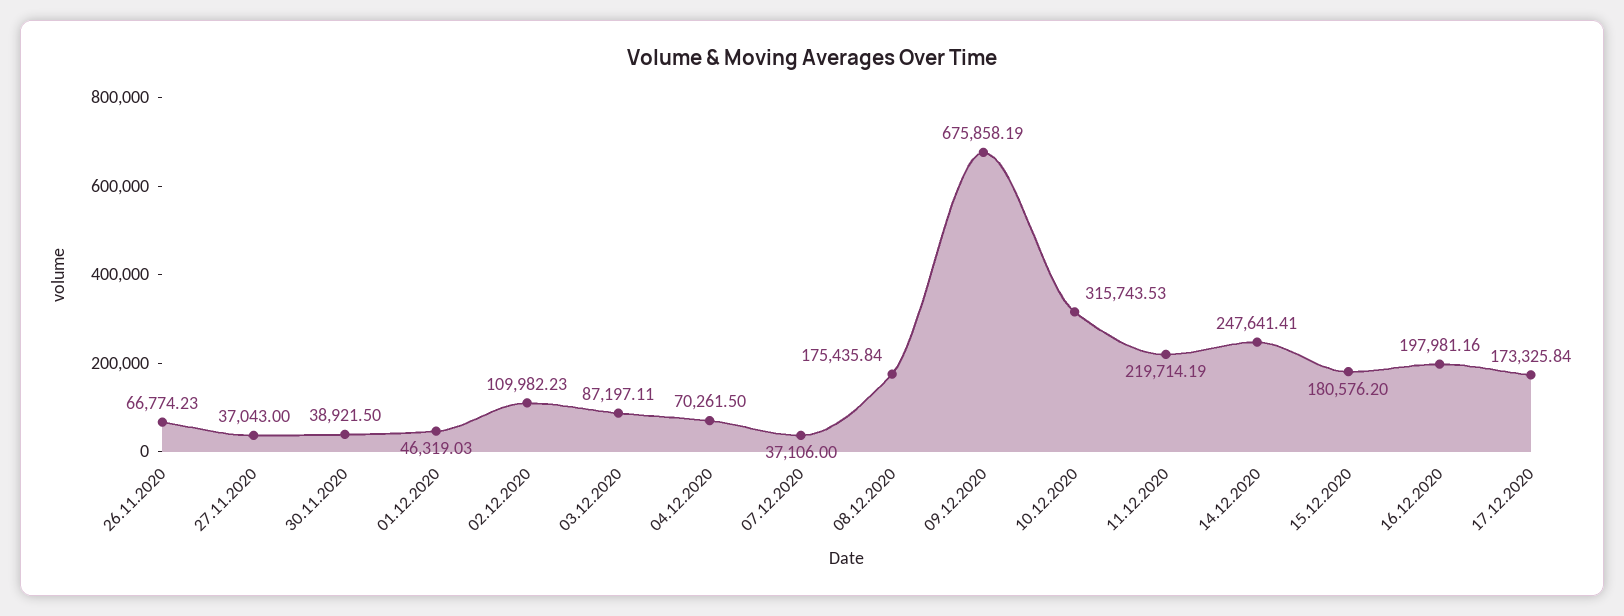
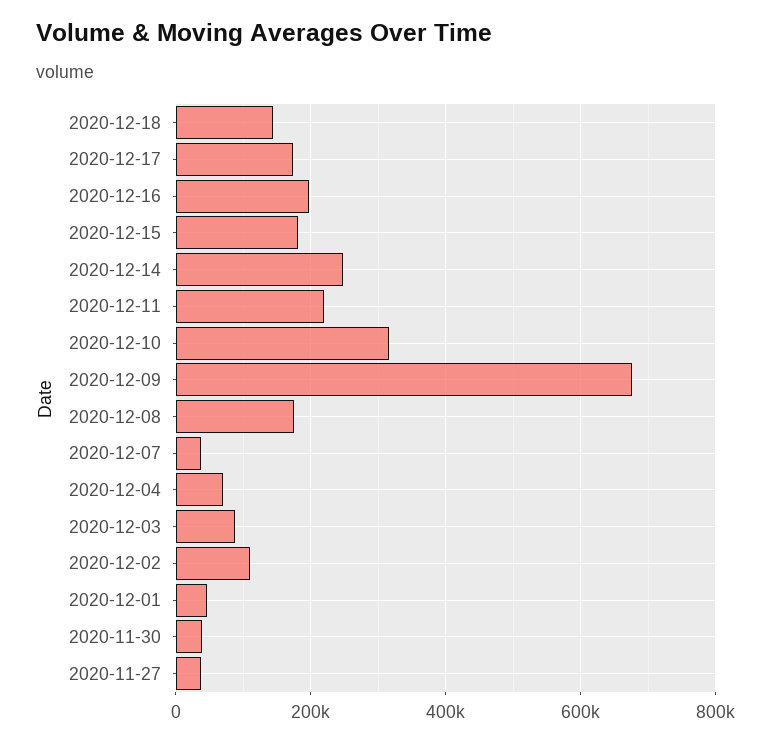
26.11.2020: 66774.23 -> none
2020-12-18: none -> 140000

